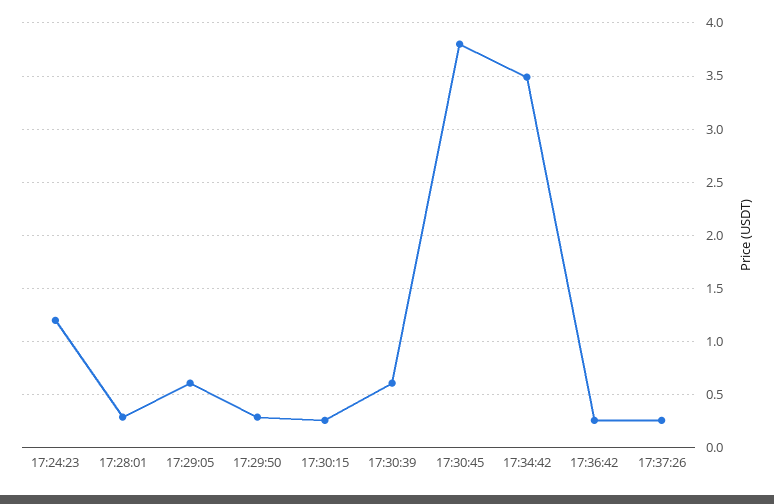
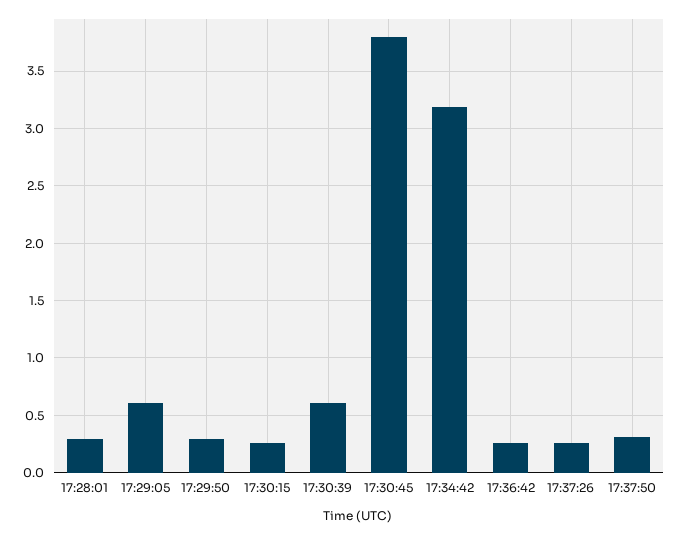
17:24:23: 1.2 -> none
17:34:42: 3.5 -> 3.2
17:37:50: none -> 0.3

